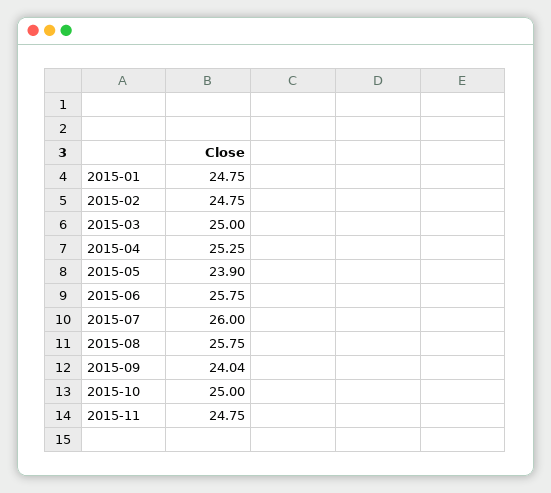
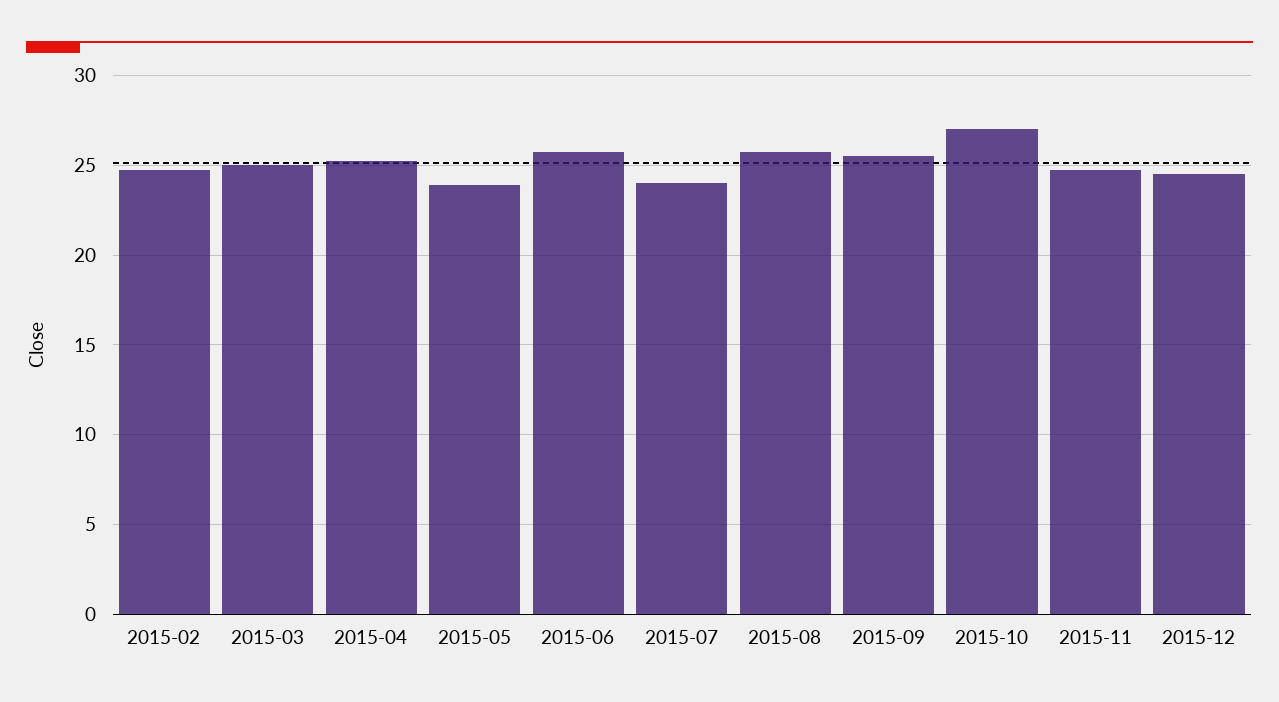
2015-01: 24.75 -> none
2015-07: 26 -> 24
2015-09: 24.04 -> 25.5
2015-10: 25 -> 27
2015-12: none -> 24.5

